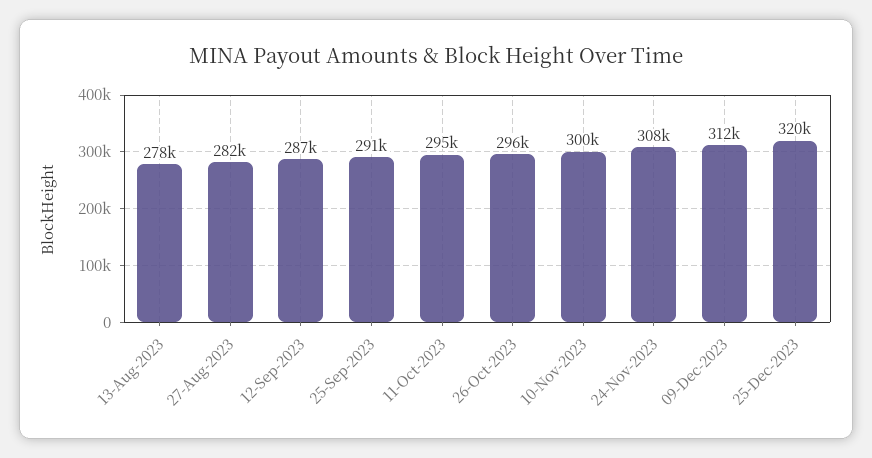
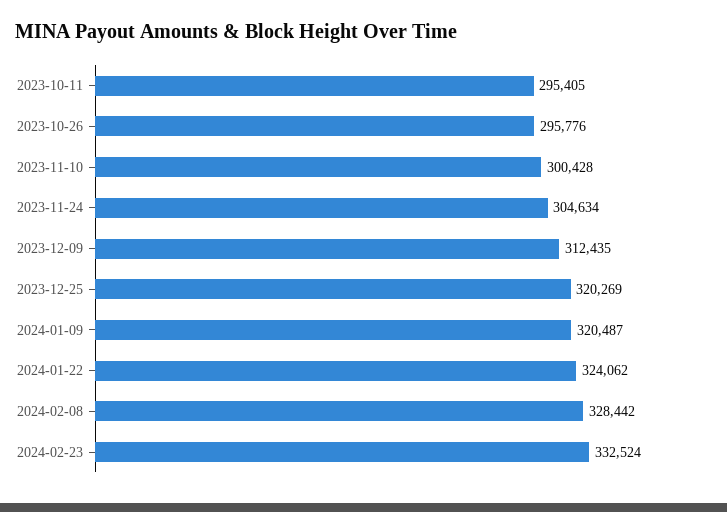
13-Aug-2023: 278000 -> none
27-Aug-2023: 282000 -> none
12-Sep-2023: 287000 -> none
25-Sep-2023: 291000 -> none
24-Nov-2023: 308000 -> 304634
2024-01-09: none -> 320487
2024-01-22: none -> 324062
2024-02-08: none -> 328442
2024-02-23: none -> 332524

